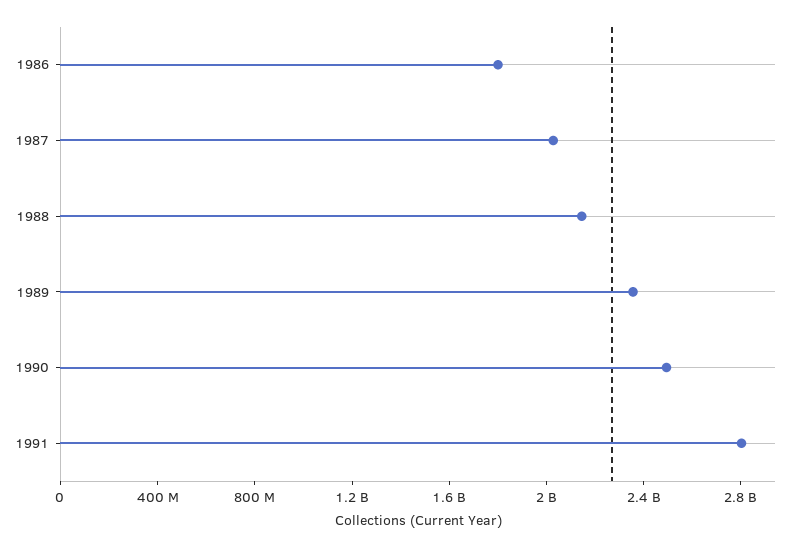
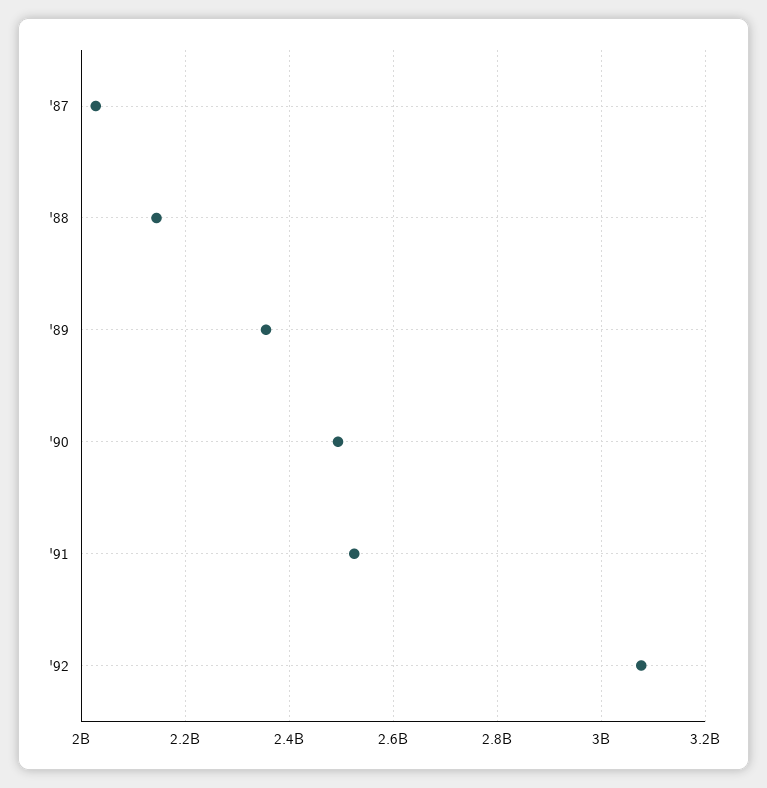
1986: 1800000000 -> none
1991: 2800000000 -> 2520000000
'92: none -> 3080000000

